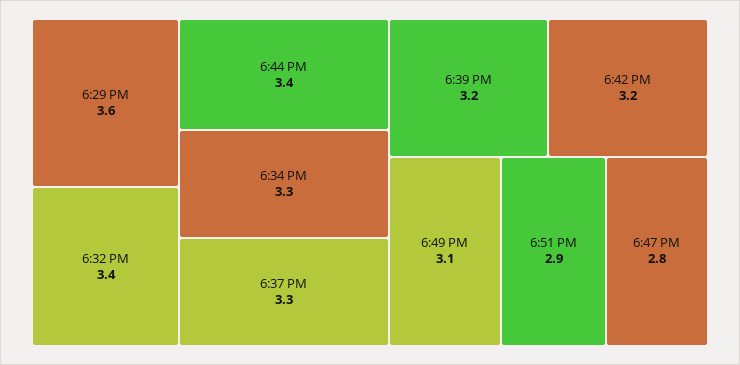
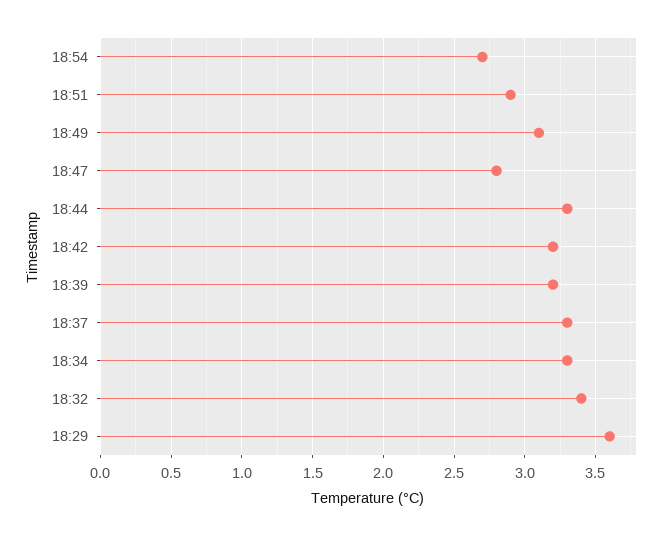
6:44 PM: 3.4 -> 3.3
18:54: none -> 2.7

